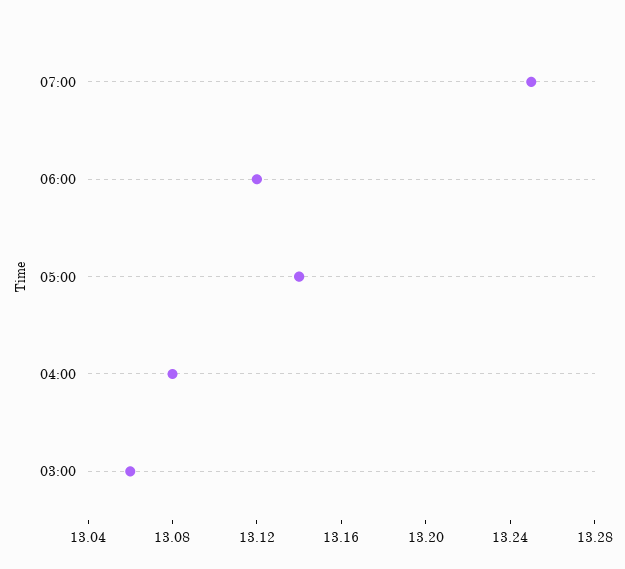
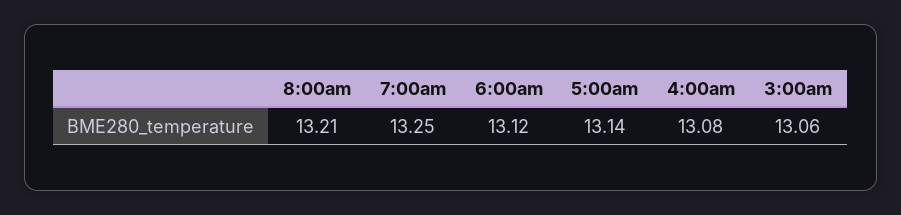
8:00am: none -> 13.21

